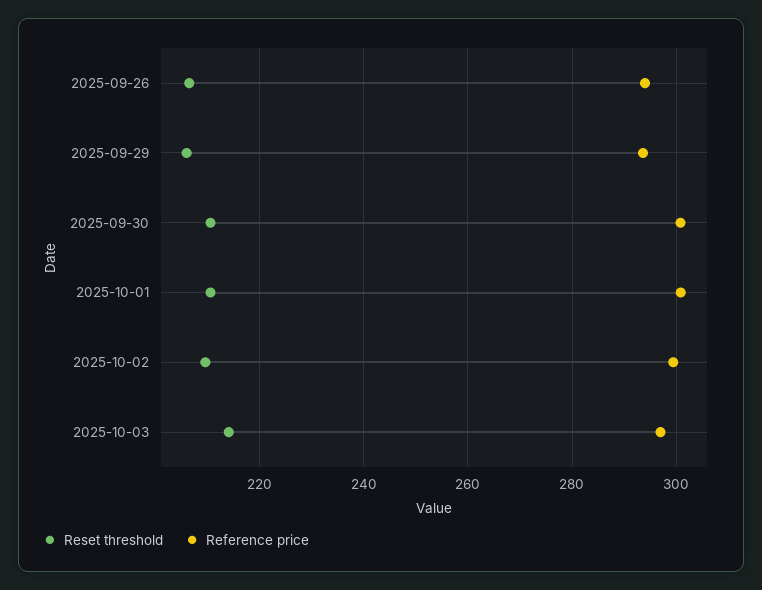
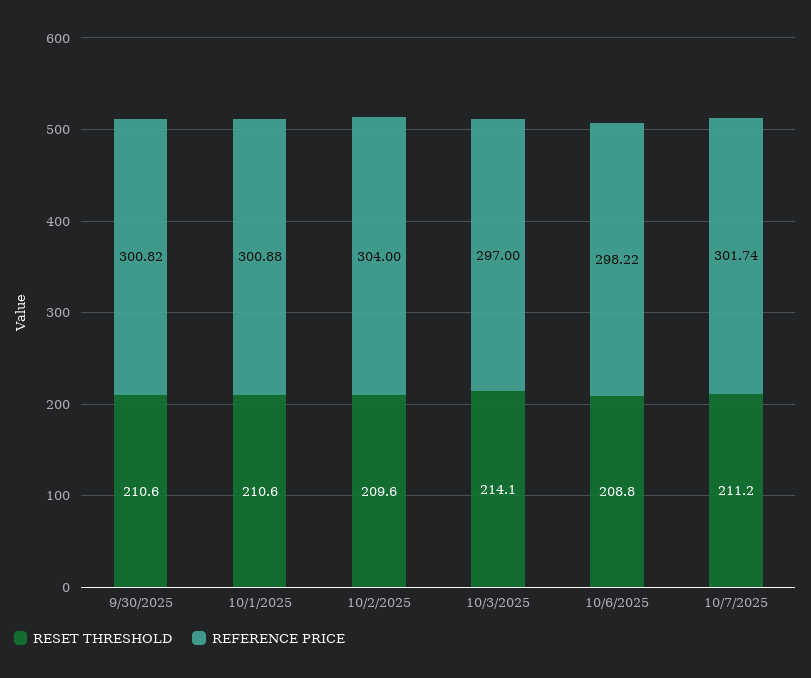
Reset threshold, 2025-09-26: 206 -> none
Reference price, 2025-09-26: 294 -> none
Reset threshold, 2025-09-29: 206 -> none
Reference price, 2025-09-29: 294 -> none
Reference price, 2025-10-02: 300 -> 304
Reset threshold, 10/6/2025: none -> 208.8
Reference price, 10/6/2025: none -> 298.22
Reset threshold, 10/7/2025: none -> 211.2
Reference price, 10/7/2025: none -> 301.74

